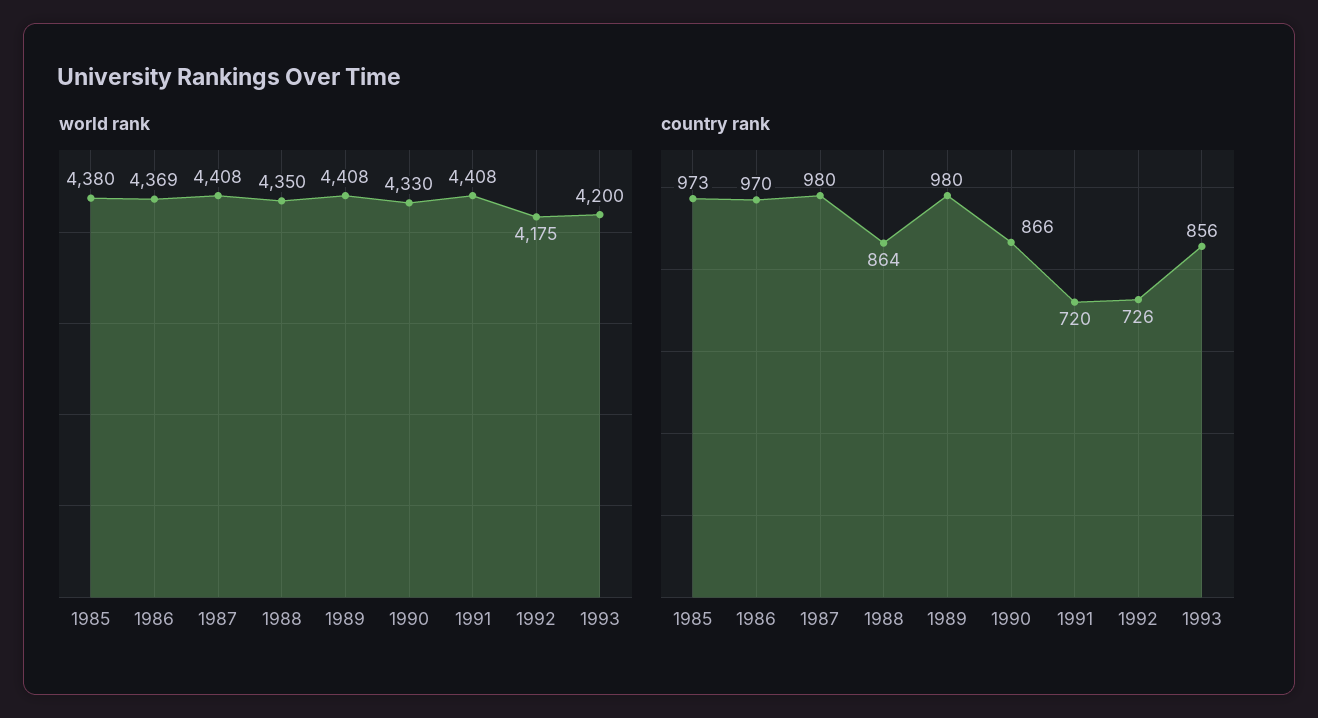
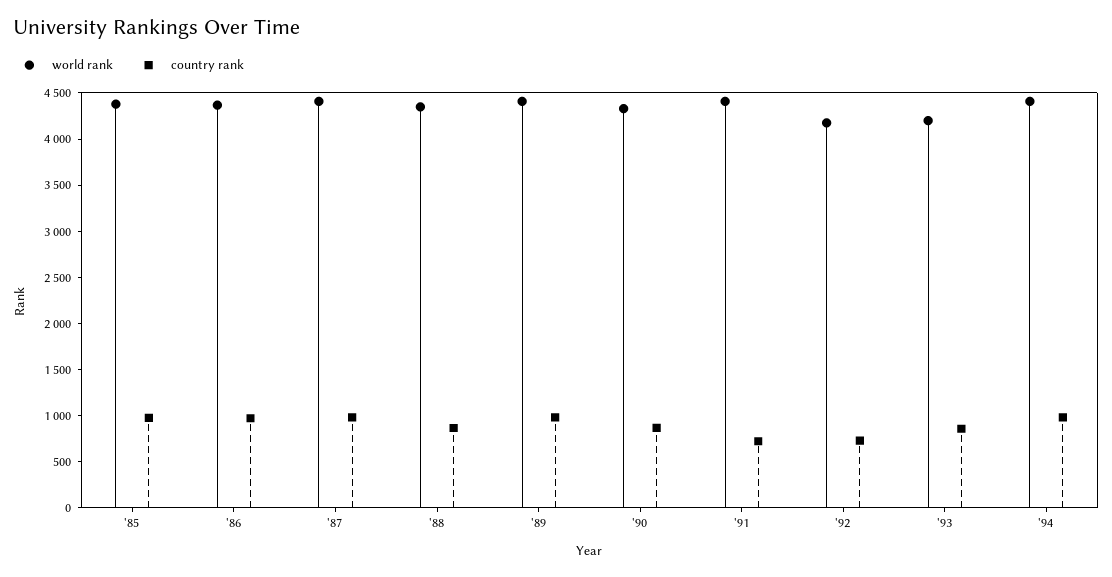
world rank, '94: none -> 4400
country rank, '94: none -> 1000

